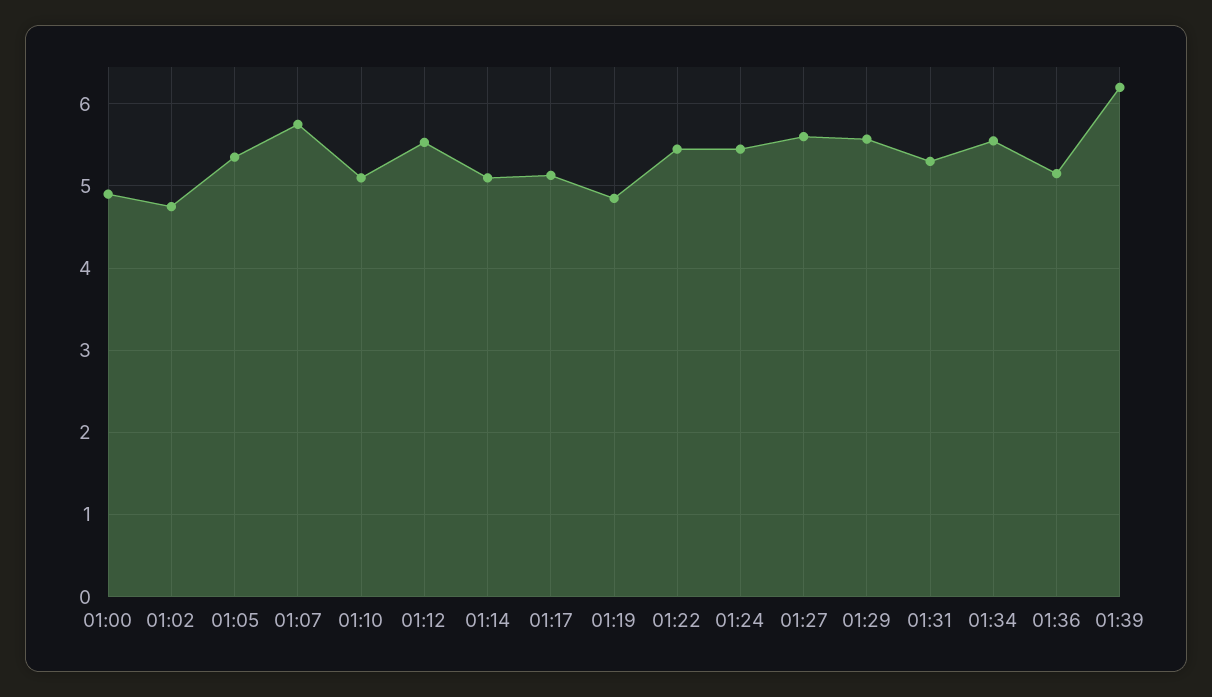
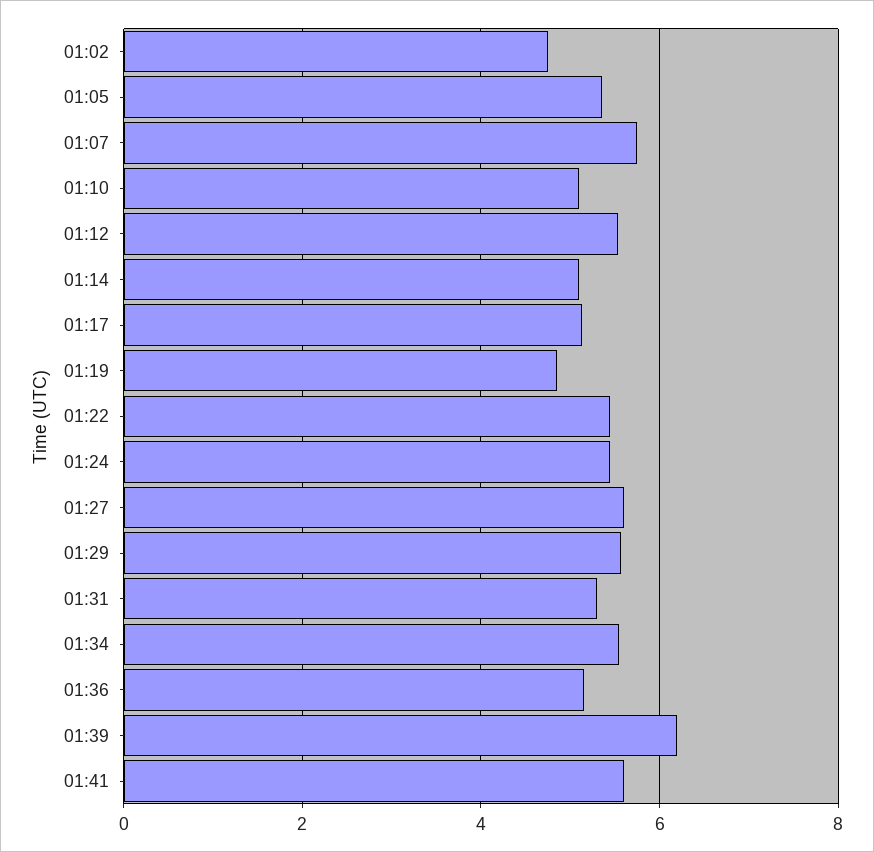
01:00: 4.9 -> none
01:41: none -> 5.6

